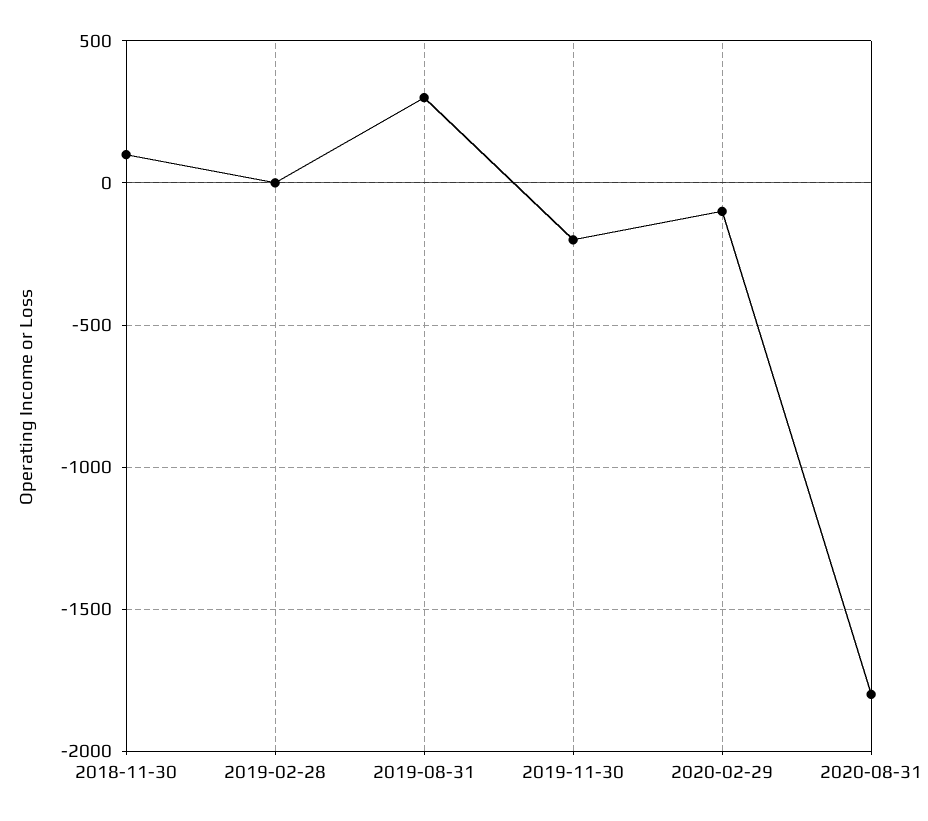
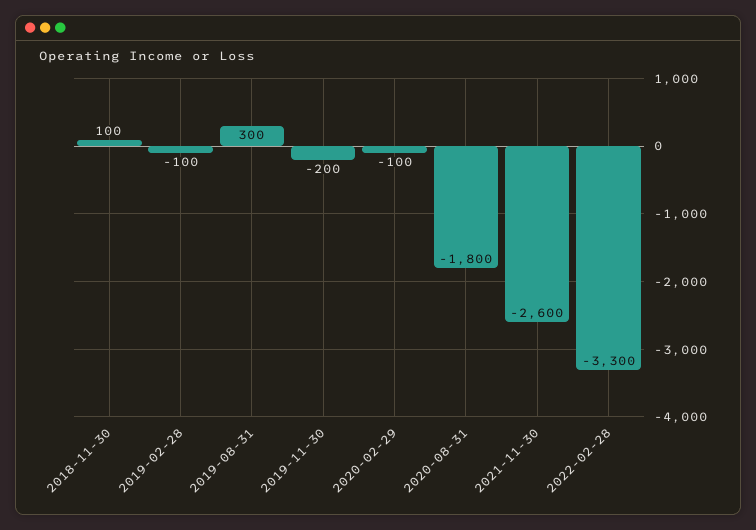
2019-02-28: 0 -> -100
2021-11-30: none -> -2600
2022-02-28: none -> -3300

